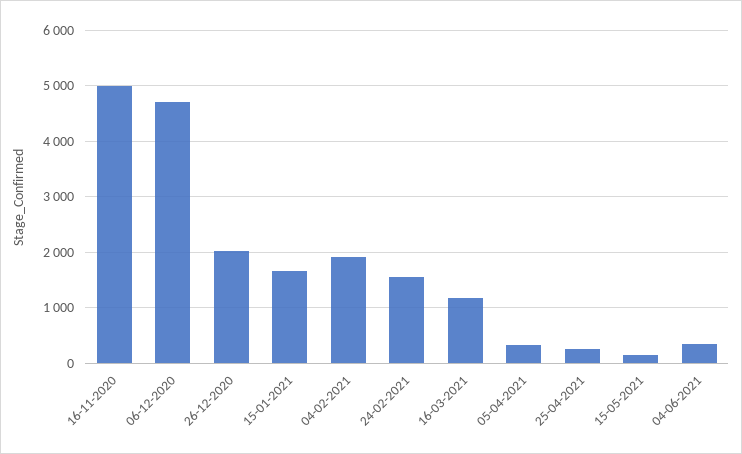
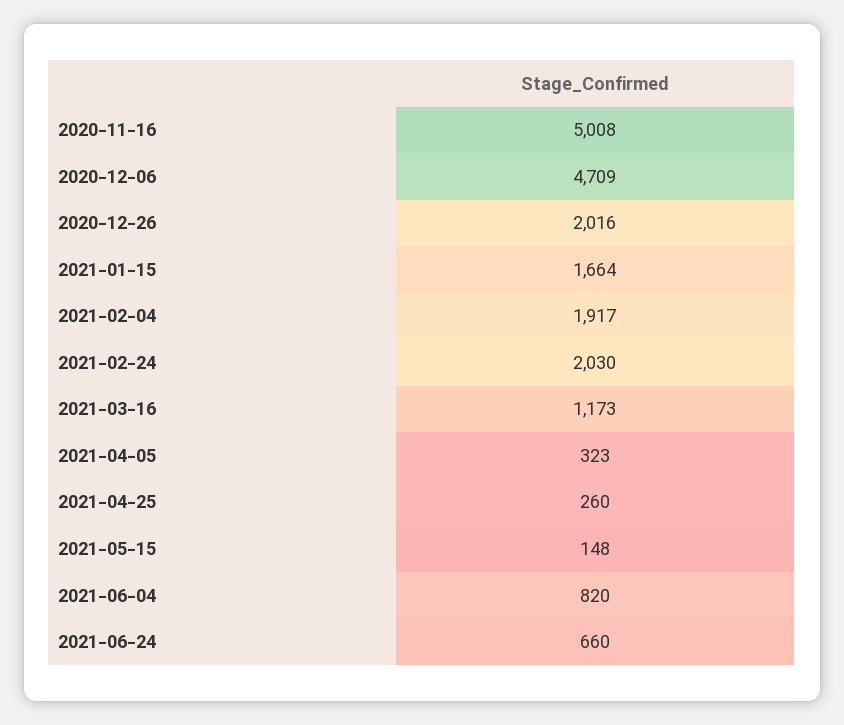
24-02-2021: 1600 -> 2030
04-06-2021: 400 -> 820
2021-06-24: none -> 660

